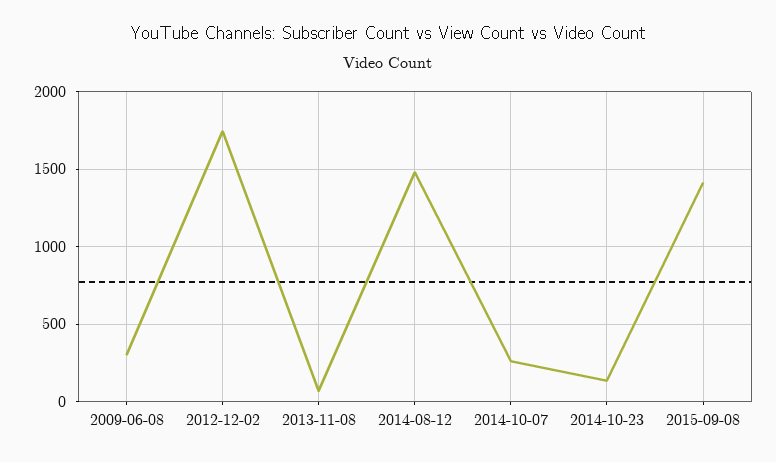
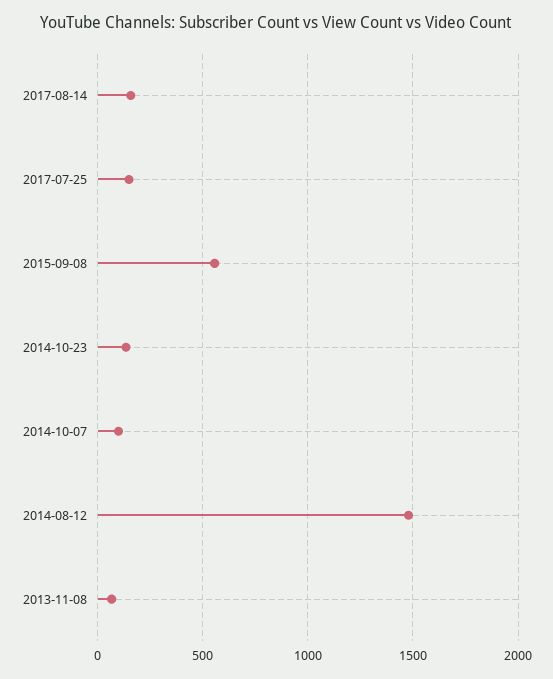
2009-06-08: 300 -> none
2012-12-02: 1750 -> none
2014-10-07: 250 -> 100
2015-09-08: 1400 -> 550
2017-08-14: none -> 150
2017-07-25: none -> 150

